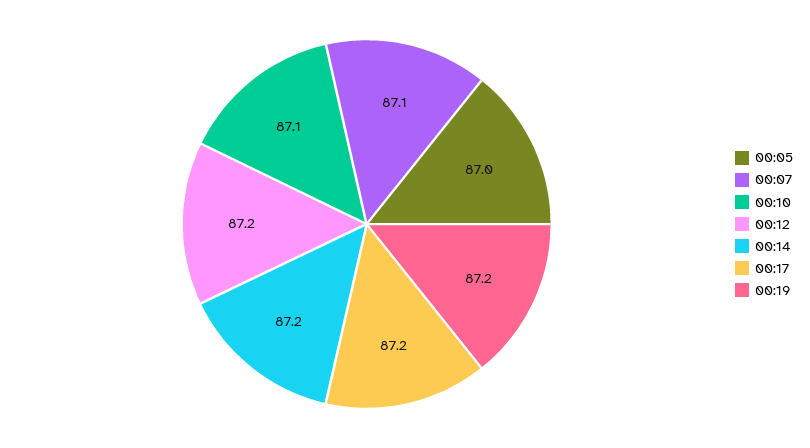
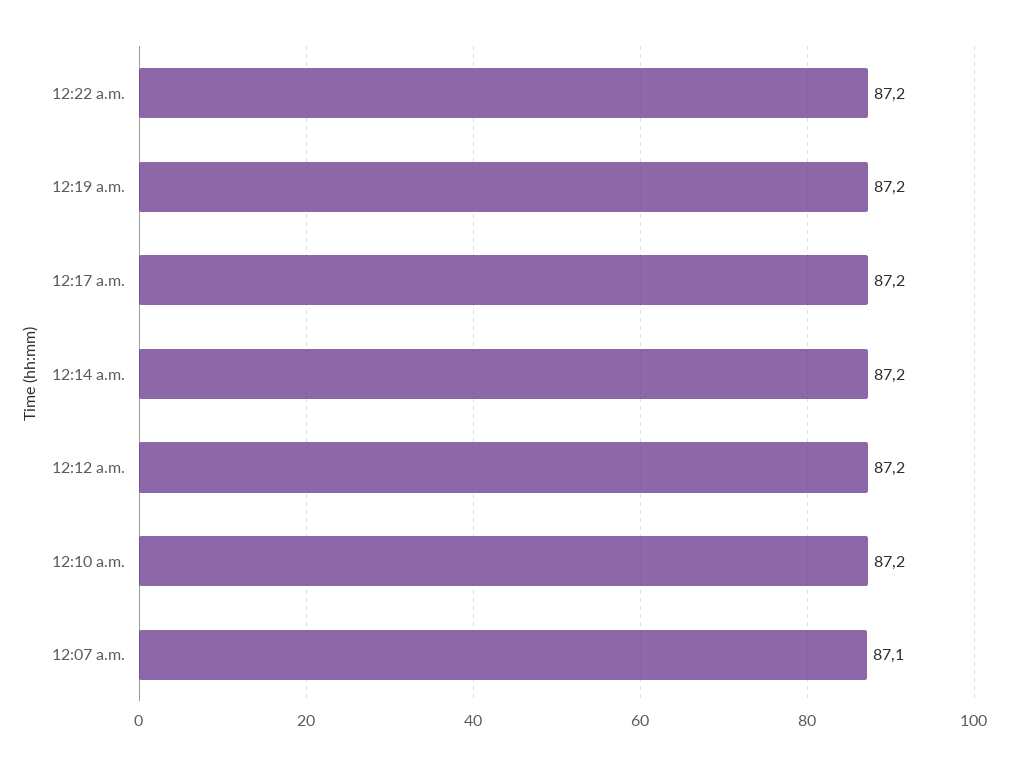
00:05: 87 -> none
00:10: 87.1 -> 87.2
12:22 a.m.: none -> 87.2

